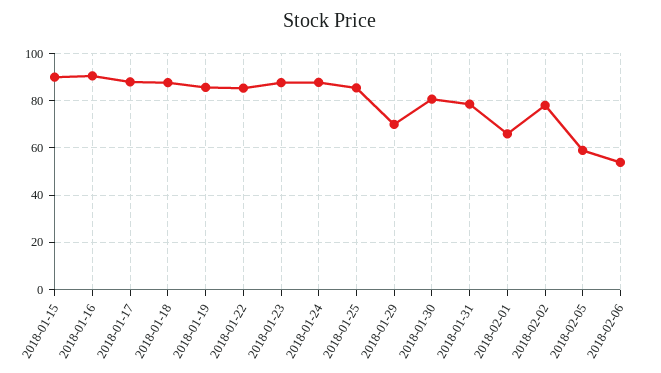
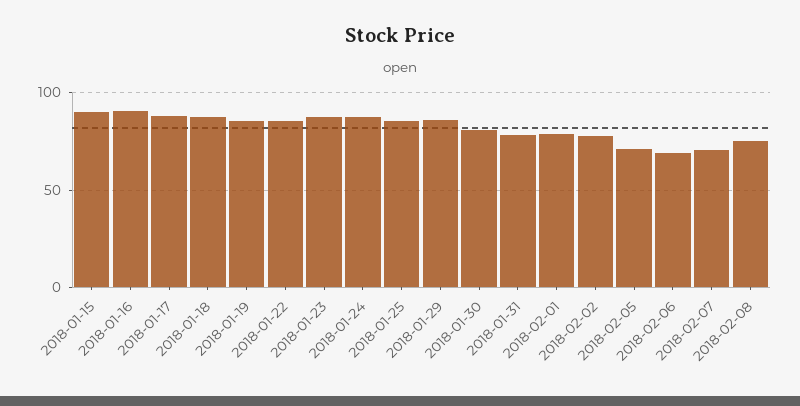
2018-01-29: 70 -> 85
2018-02-01: 65 -> 80
2018-02-05: 60 -> 70
2018-02-06: 55 -> 70
2018-02-07: none -> 70
2018-02-08: none -> 75

